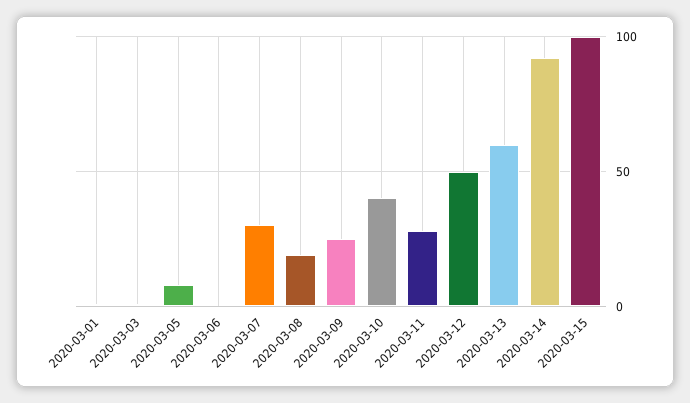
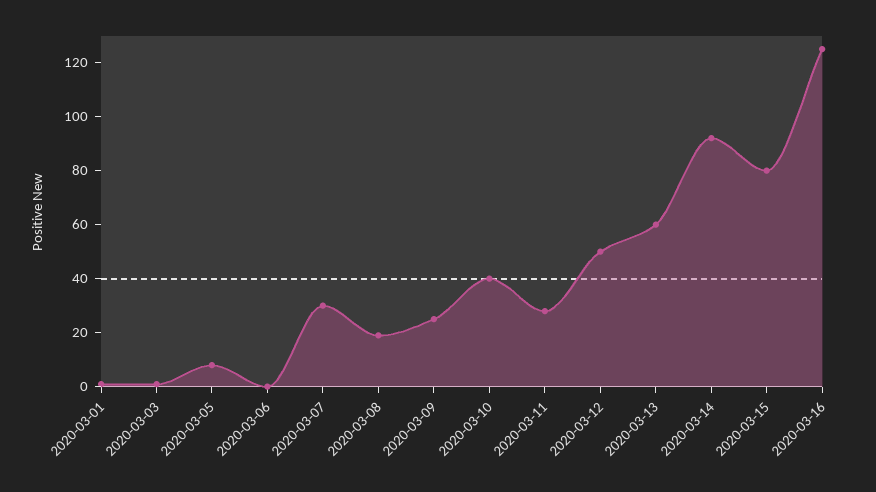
2020-03-15: 100 -> 80
2020-03-16: none -> 125

